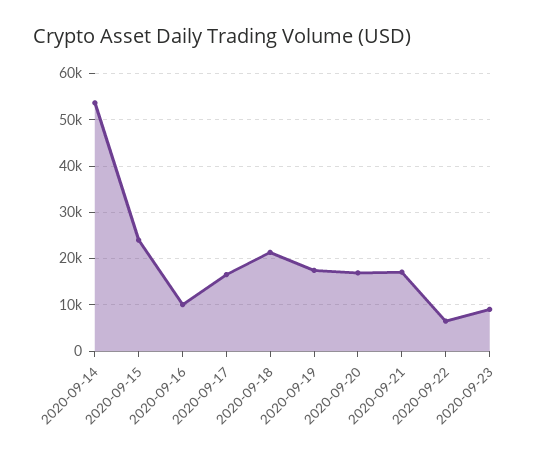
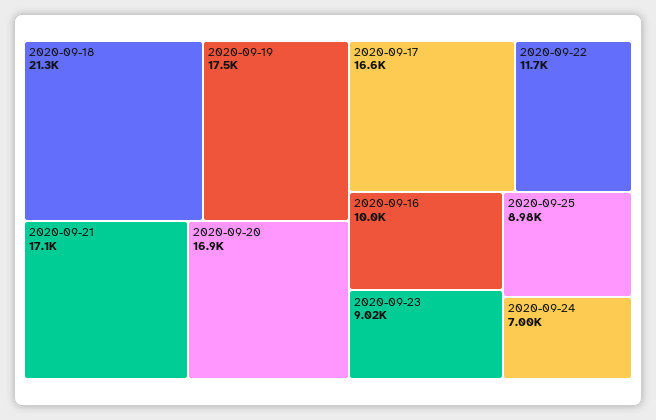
2020-09-14: 54000 -> none
2020-09-15: 24000 -> none
2020-09-22: 6000 -> 11700
2020-09-25: none -> 8980
2020-09-24: none -> 7000

